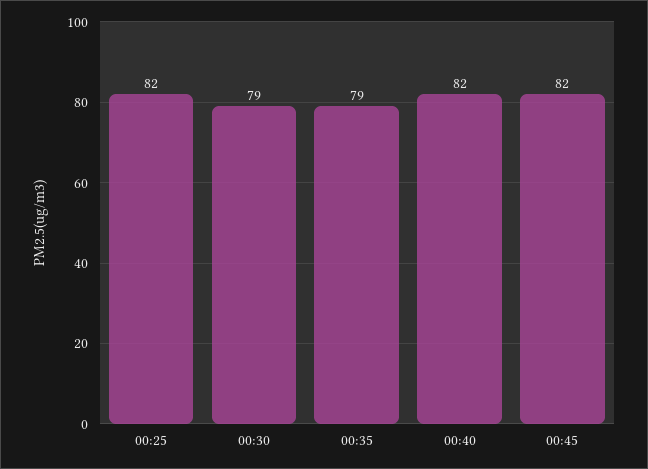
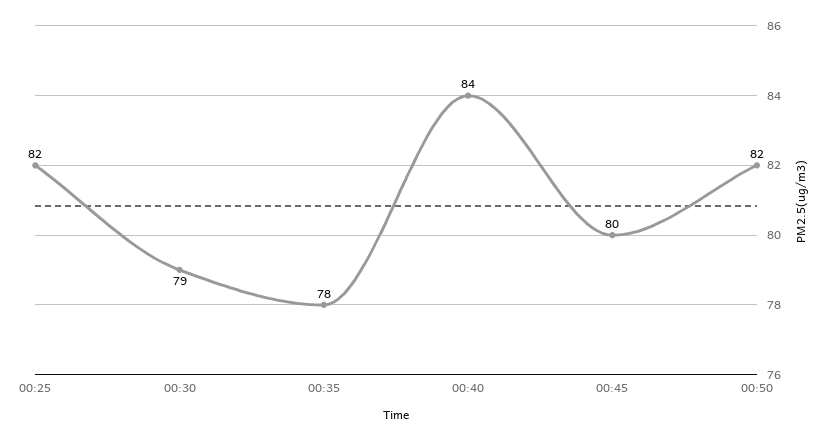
00:35: 79 -> 78
00:40: 82 -> 84
00:45: 82 -> 80
00:50: none -> 82

